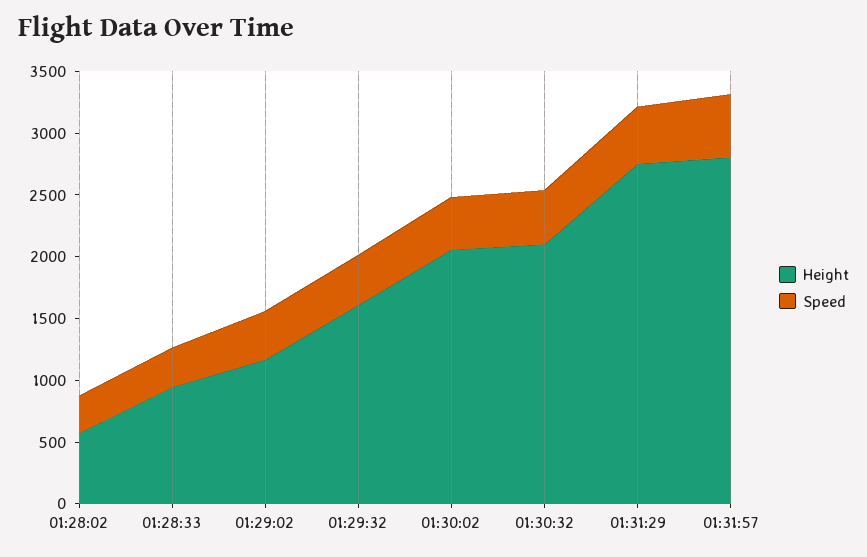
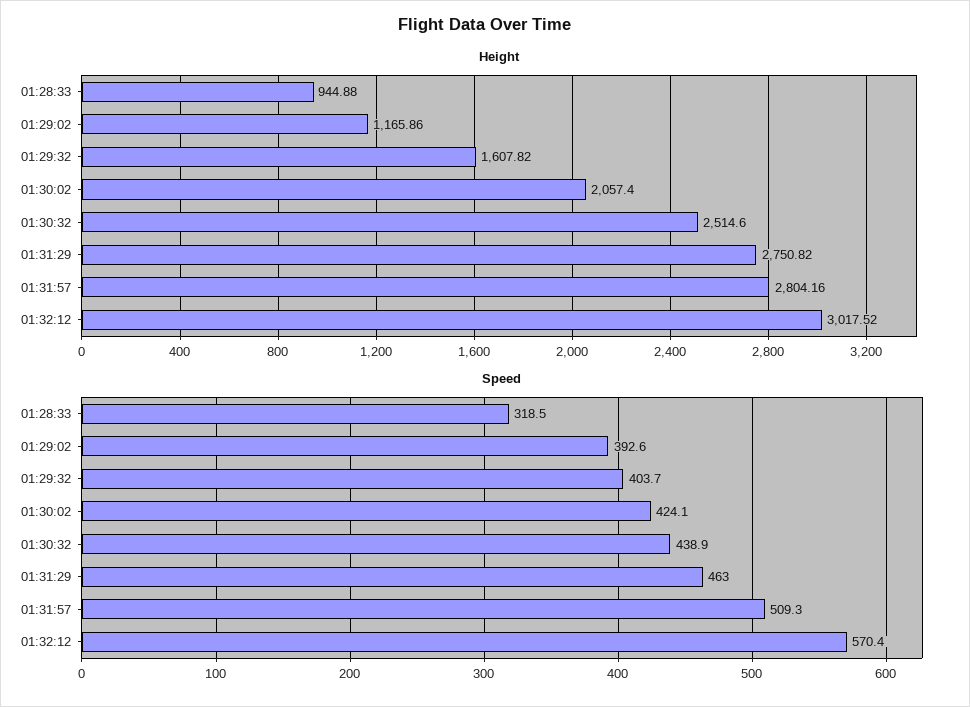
Height, 01:28:02: 600 -> none
Speed, 01:28:02: 300 -> none
Height, 01:30:32: 2100 -> 2514.6
Height, 01:32:12: none -> 3017.52
Speed, 01:32:12: none -> 570.4

